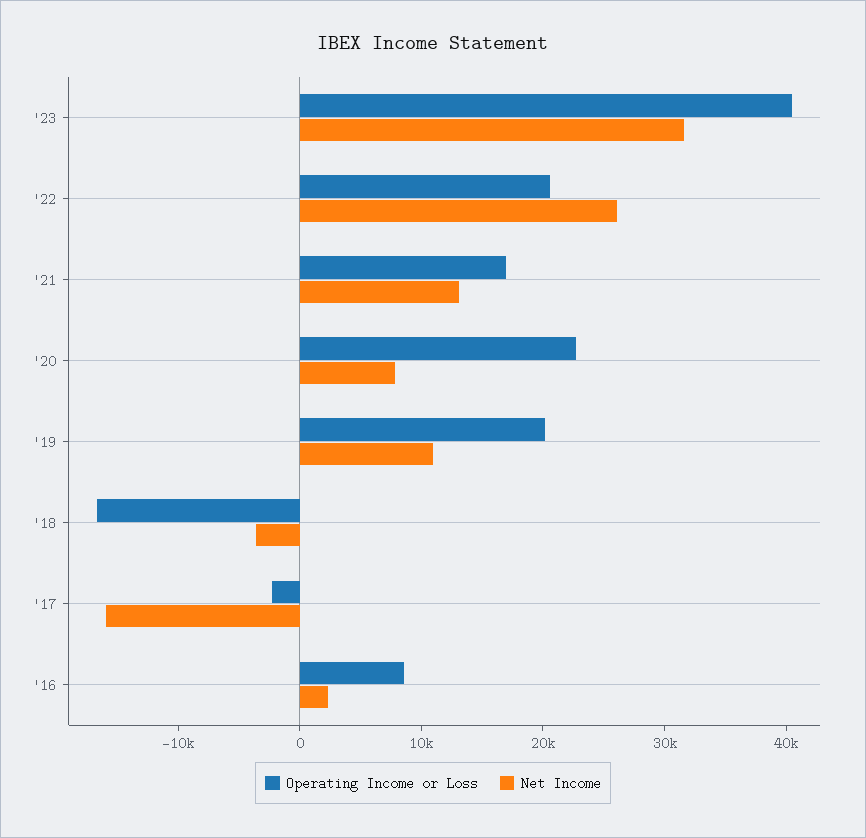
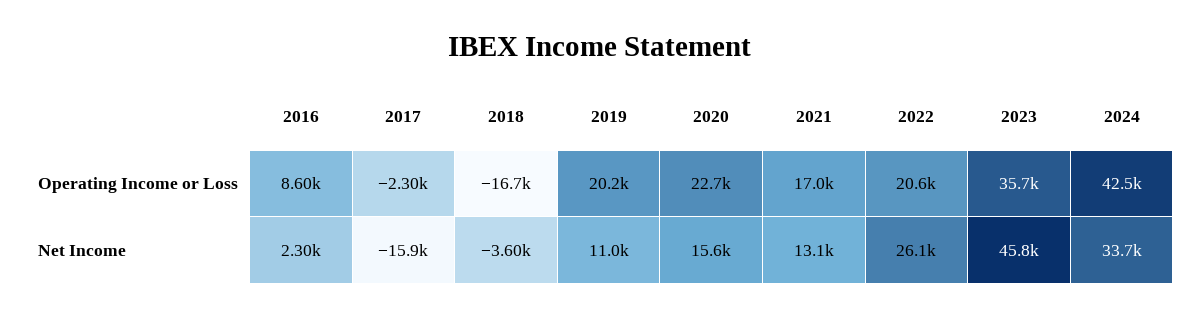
Operating Income or Loss, '23: 40000 -> 35700
Net Income, '23: 32000 -> 45800
Net Income, '20: 8000 -> 15600
Operating Income or Loss, 2024: none -> 42500
Net Income, 2024: none -> 33700

